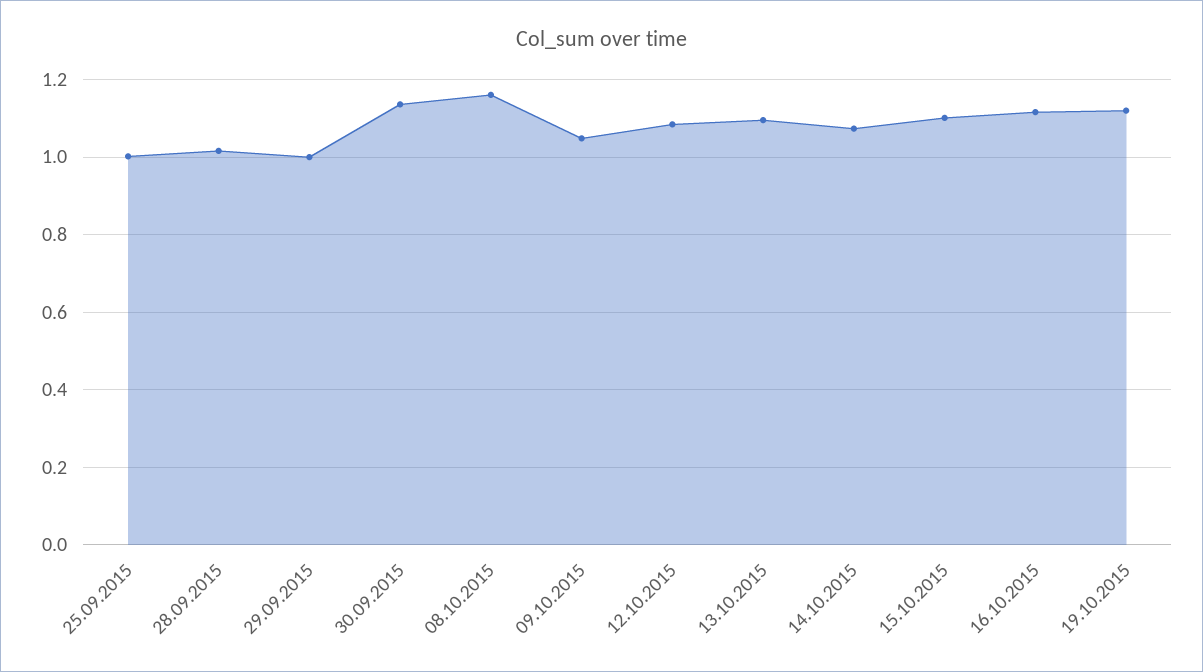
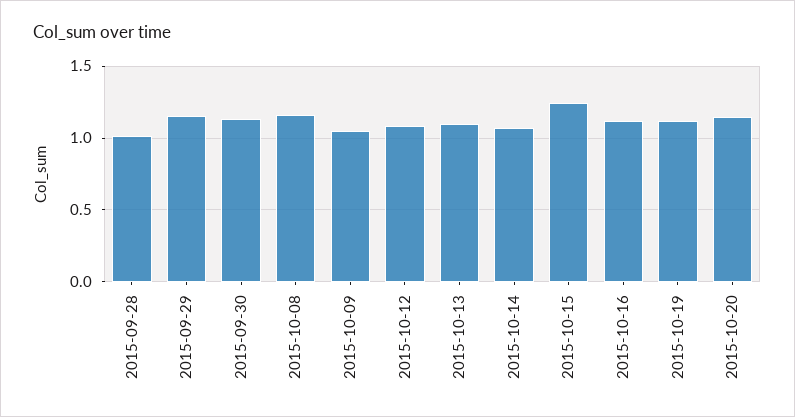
25.09.2015: 1 -> none
29.09.2015: 1 -> 1.15
15.10.2015: 1.1 -> 1.25
2015-10-20: none -> 1.15

